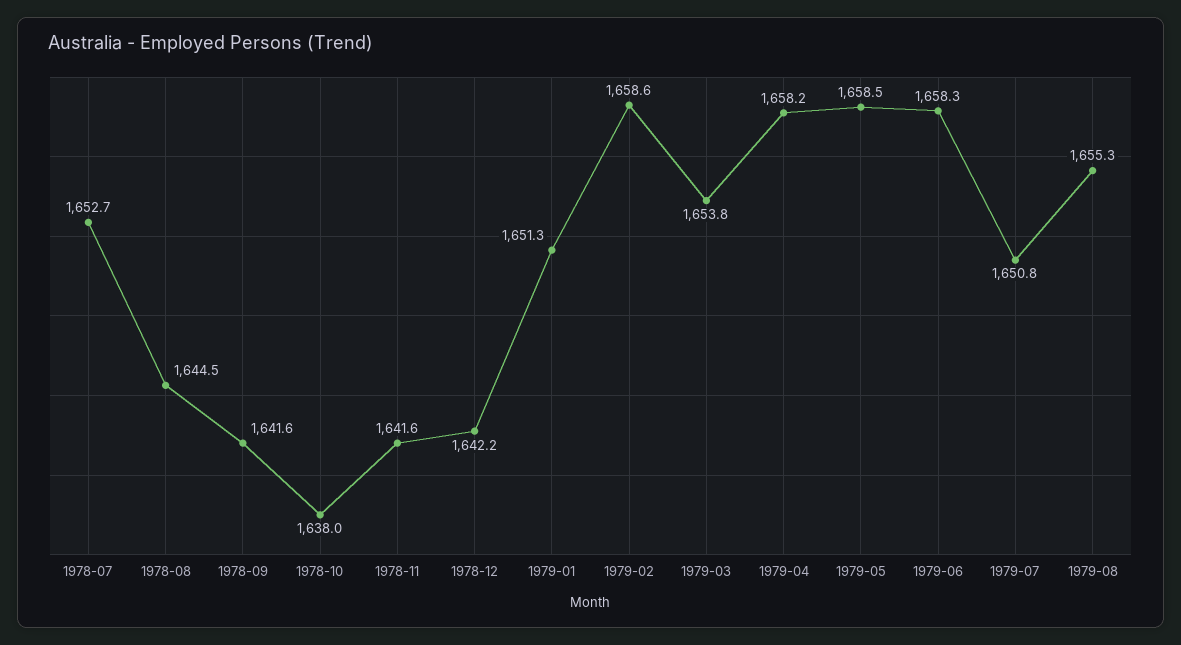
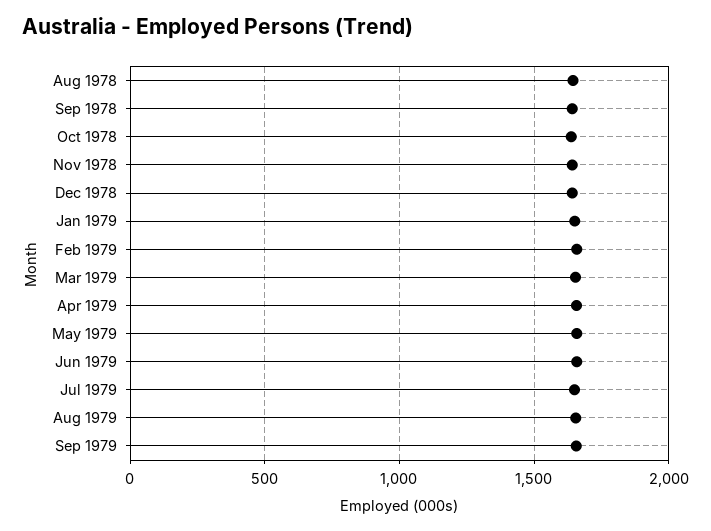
1978-07: 1652.7 -> none
Sep 1979: none -> 1650

